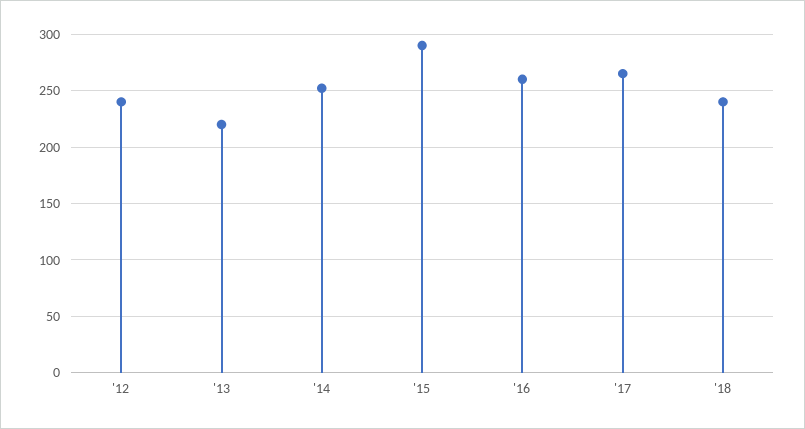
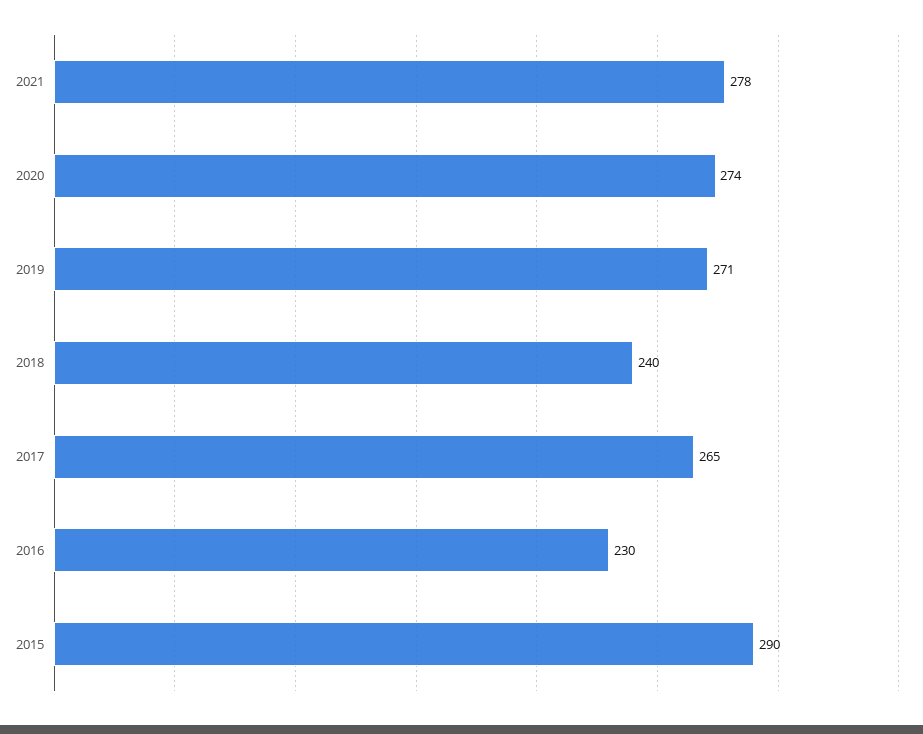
'12: 240 -> none
'13: 220 -> none
'14: 250 -> none
'16: 260 -> 230
2021: none -> 278
2020: none -> 274
2019: none -> 271

